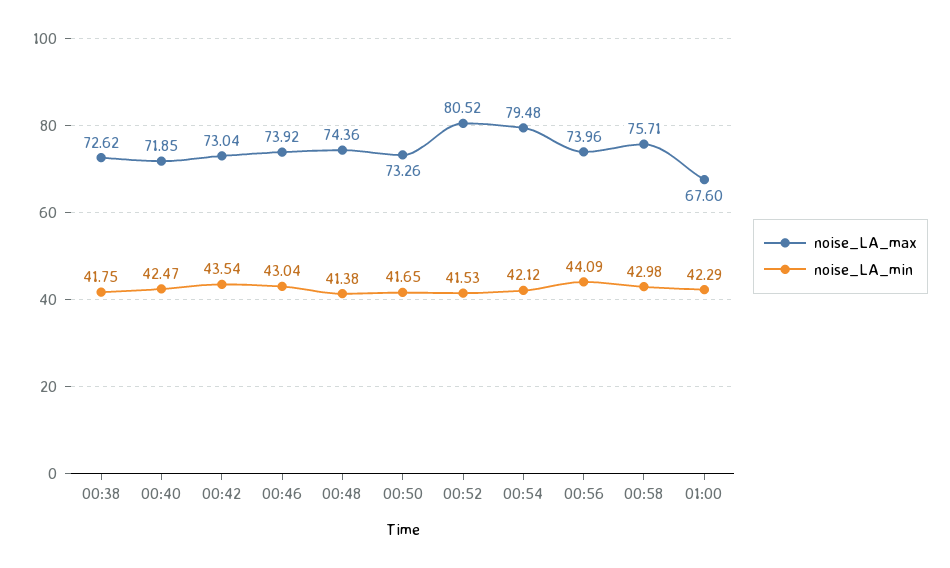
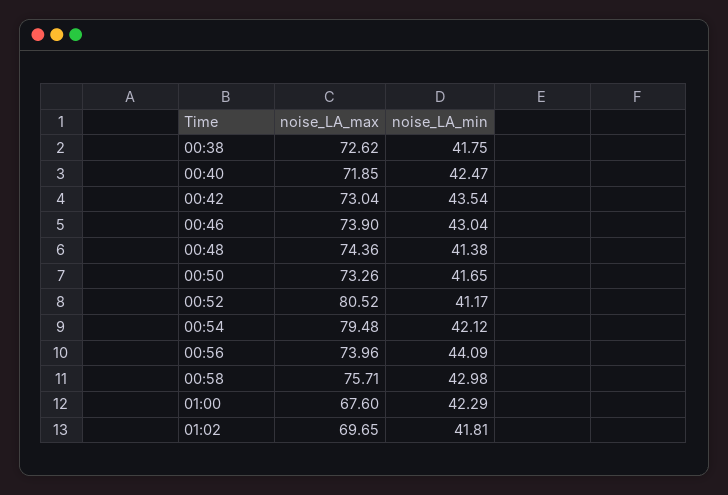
noise_LA_max, 00:46: 73.92 -> 73.9
noise_LA_min, 00:52: 41.53 -> 41.17
noise_LA_max, 01:02: none -> 69.65
noise_LA_min, 01:02: none -> 41.81

